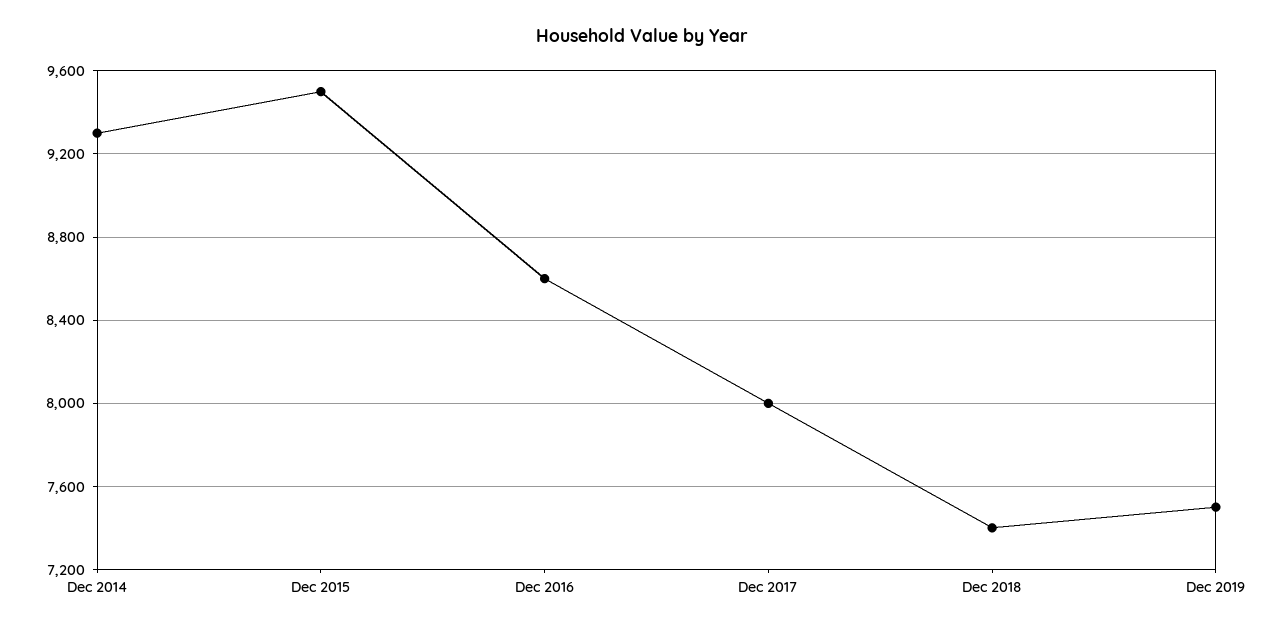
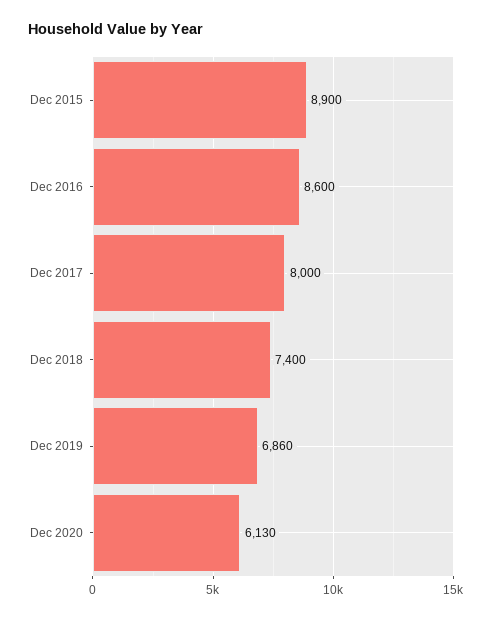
Dec 2014: 9300 -> none
Dec 2015: 9500 -> 8900
Dec 2019: 7500 -> 6860
Dec 2020: none -> 6130

